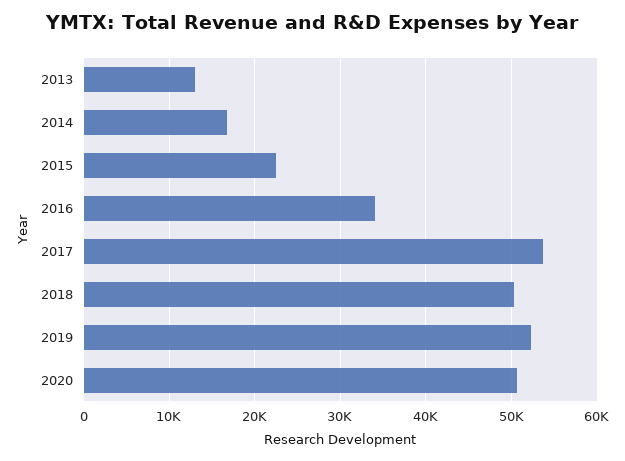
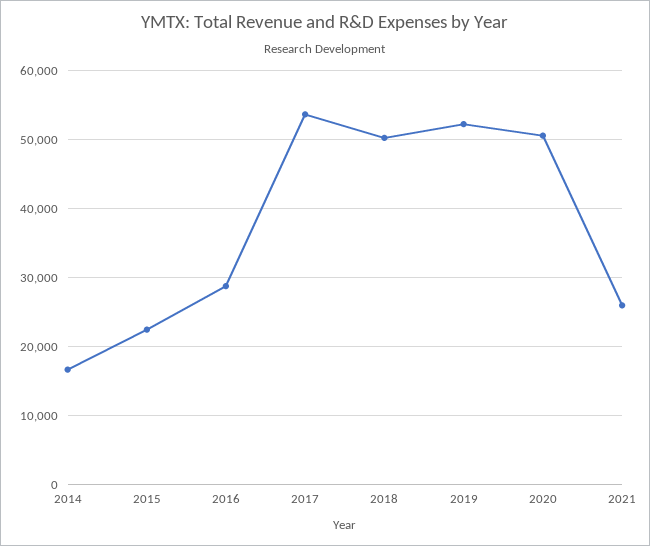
2013: 13000 -> none
2016: 34000 -> 29000
2021: none -> 26000

